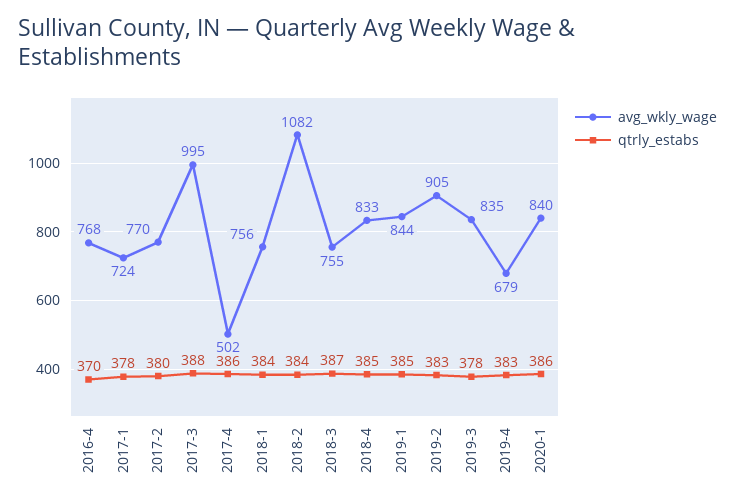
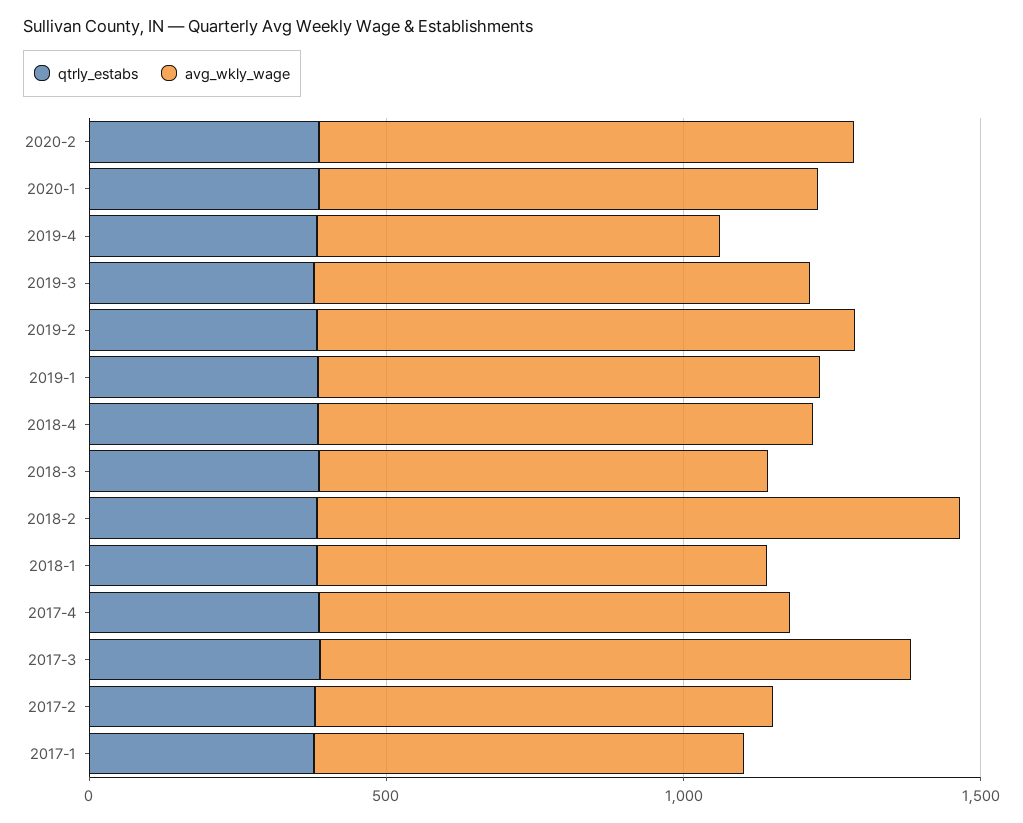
avg_wkly_wage, 2016-4: 768 -> none
qtrly_estabs, 2016-4: 370 -> none
avg_wkly_wage, 2017-4: 502 -> 800
qtrly_estabs, 2020-2: none -> 400
avg_wkly_wage, 2020-2: none -> 900

